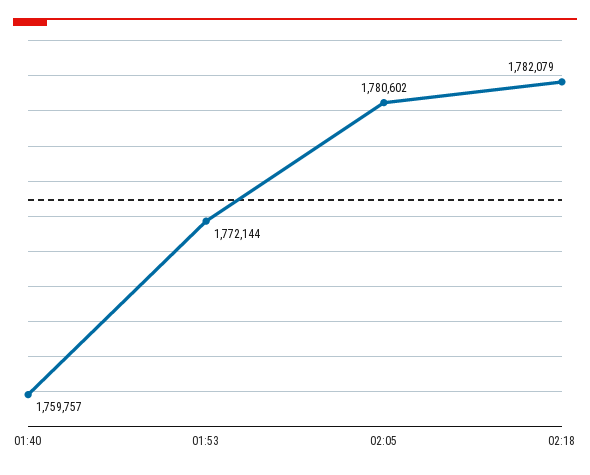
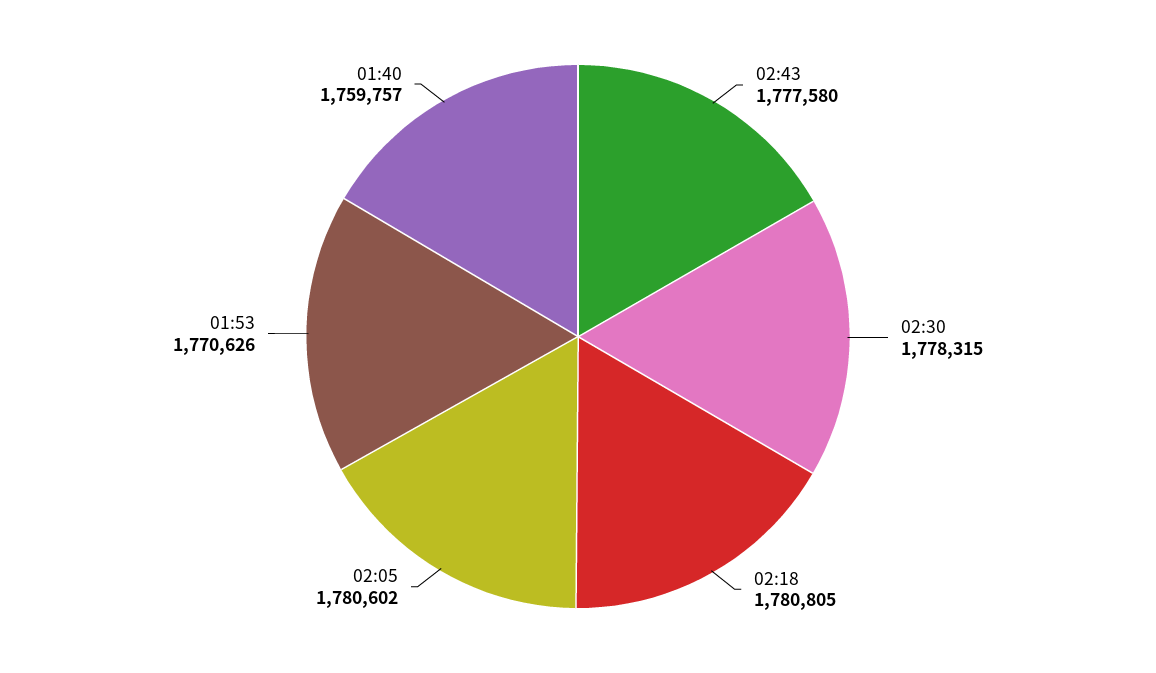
01:53: 1772144 -> 1770626
02:18: 1782079 -> 1780805
02:43: none -> 1777580
02:30: none -> 1778315

